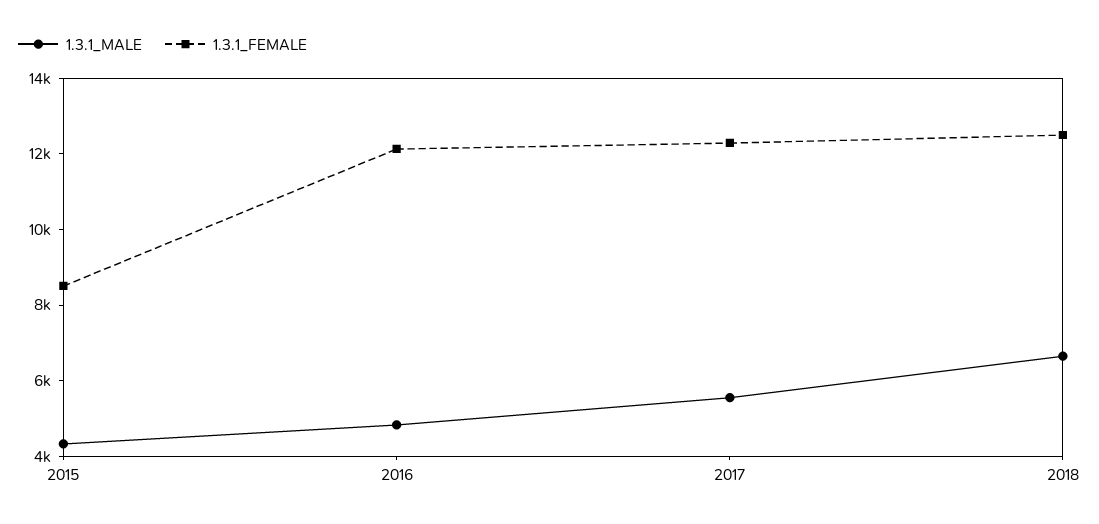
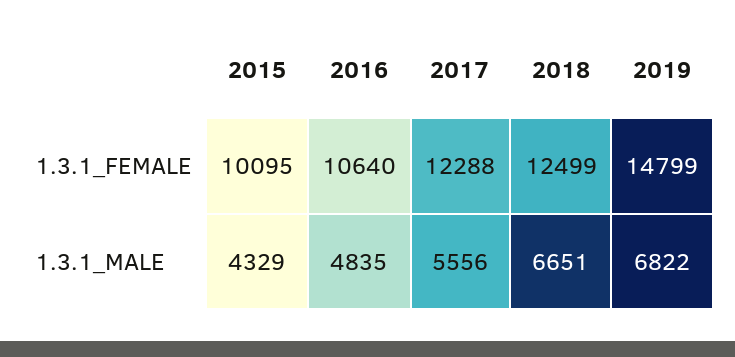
1.3.1_FEMALE, 2015: 8500 -> 10095
1.3.1_FEMALE, 2016: 12000 -> 10640
1.3.1_FEMALE, 2019: none -> 14799
1.3.1_MALE, 2019: none -> 6822

